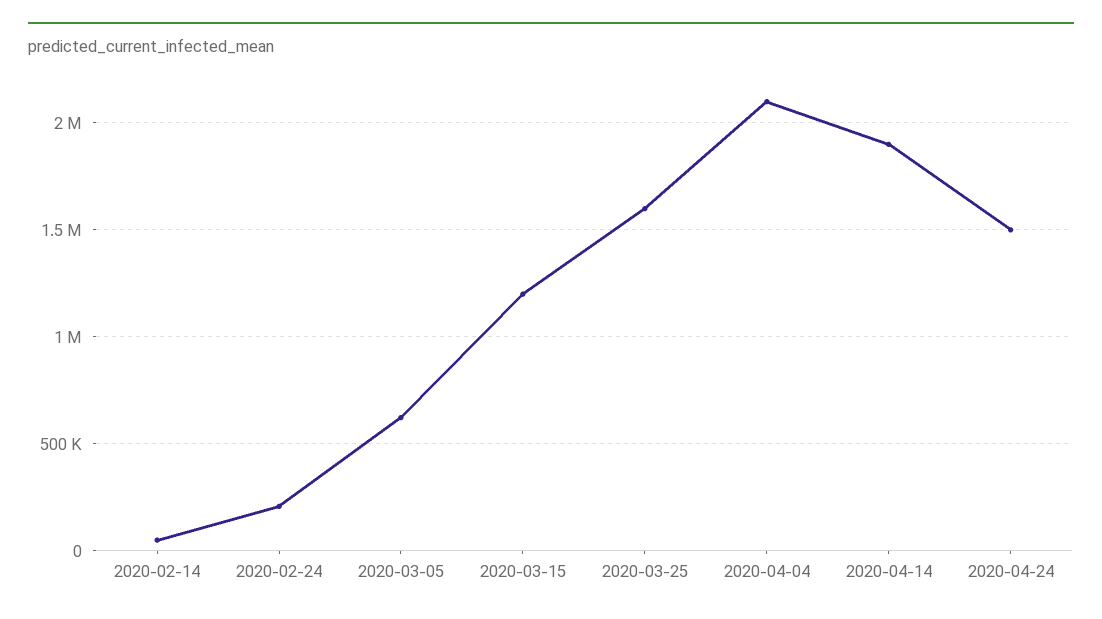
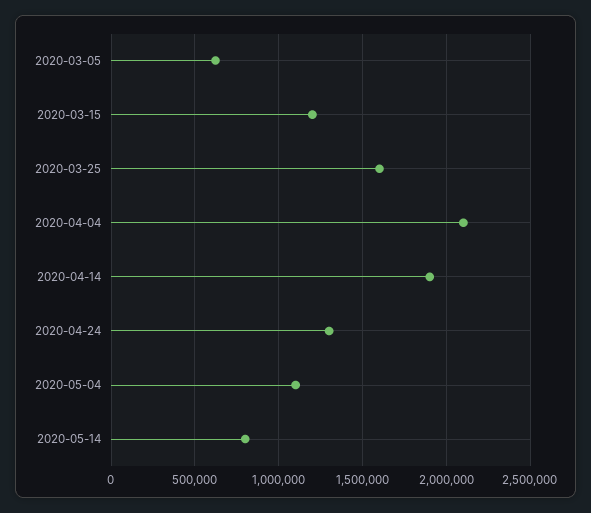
2020-02-14: 50000 -> none
2020-02-24: 200000 -> none
2020-04-24: 1500000 -> 1300000
2020-05-04: none -> 1100000
2020-05-14: none -> 800000

